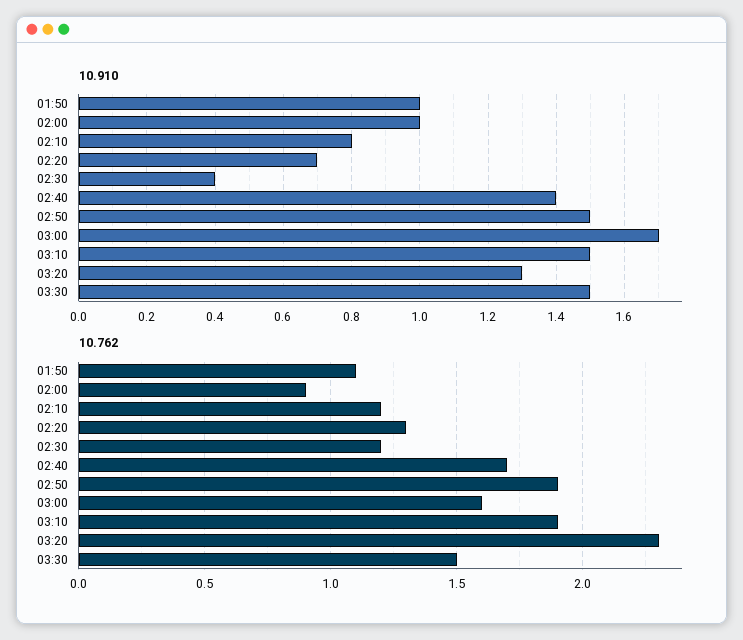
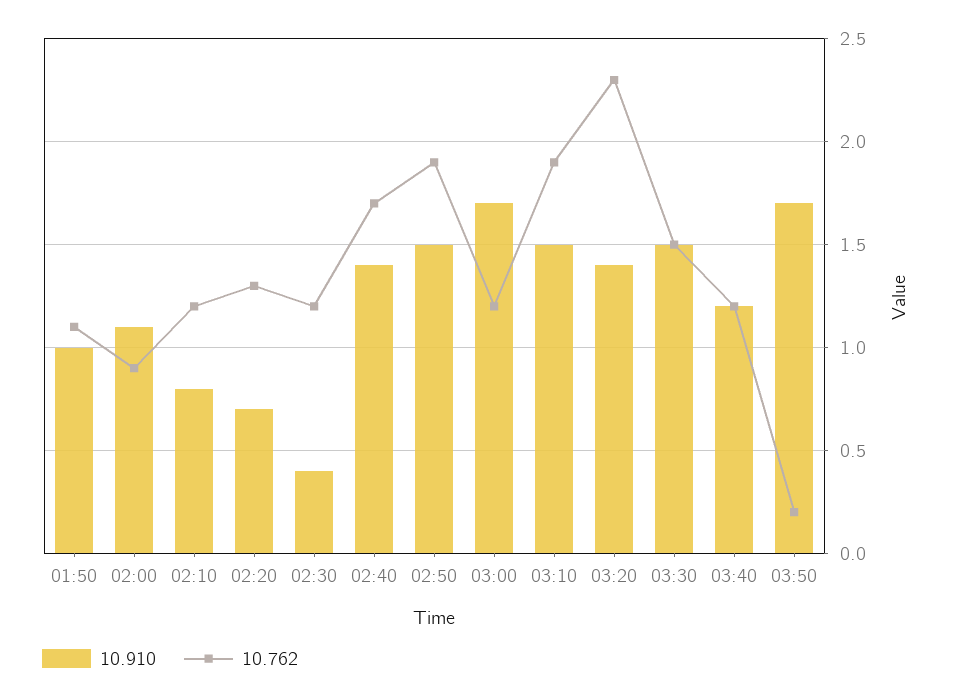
10.910, 02:00: 1 -> 1.1
10.910, 03:20: 1.3 -> 1.4
10.762, 03:00: 1.6 -> 1.2
10.910, 03:40: none -> 1.2
10.762, 03:40: none -> 1.2
10.910, 03:50: none -> 1.7
10.762, 03:50: none -> 0.2

